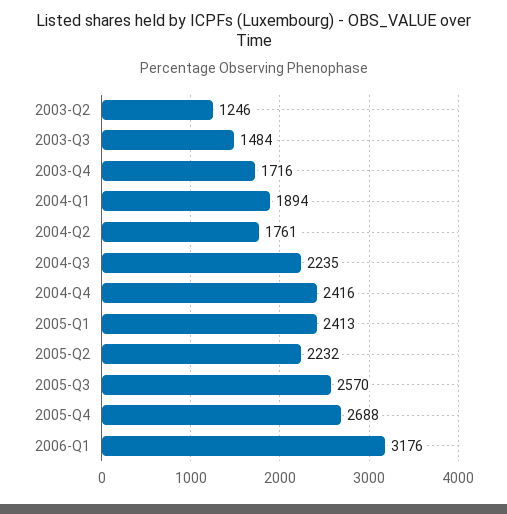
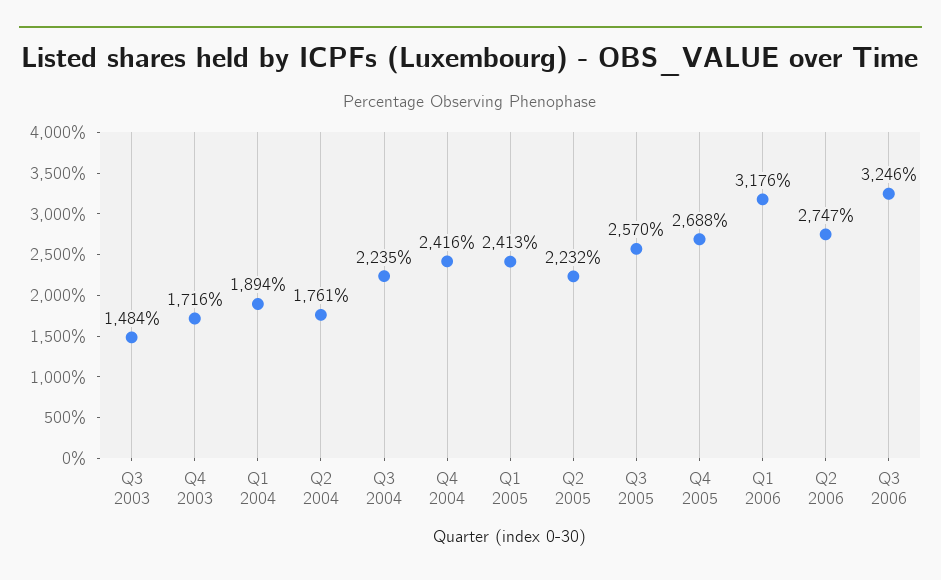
2003-Q2: 1246 -> none
Q2 2006: none -> 2747
Q3 2006: none -> 3246

